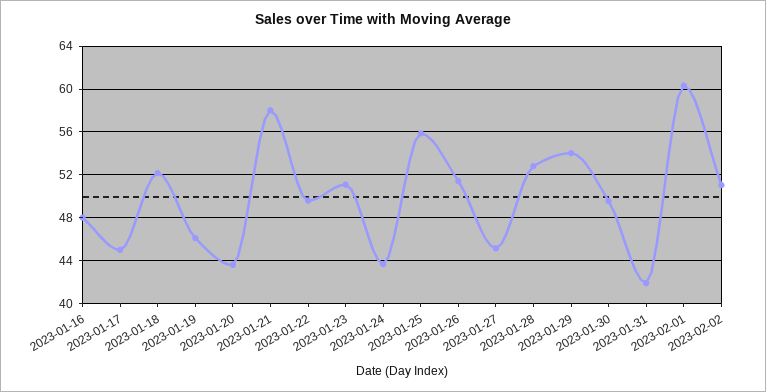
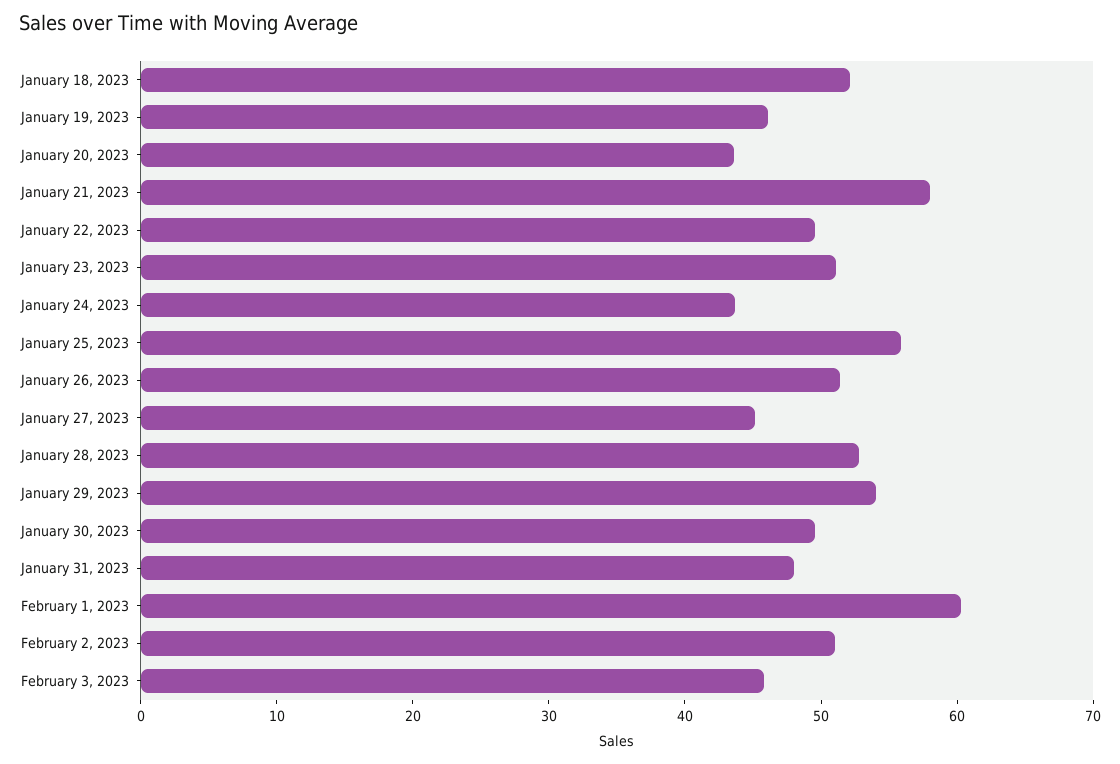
2023-01-16: 48 -> none
2023-01-17: 45 -> none
2023-01-31: 42 -> 48
February 3, 2023: none -> 46

